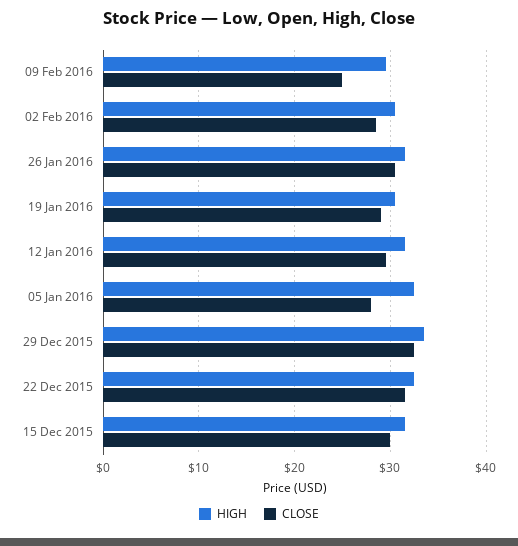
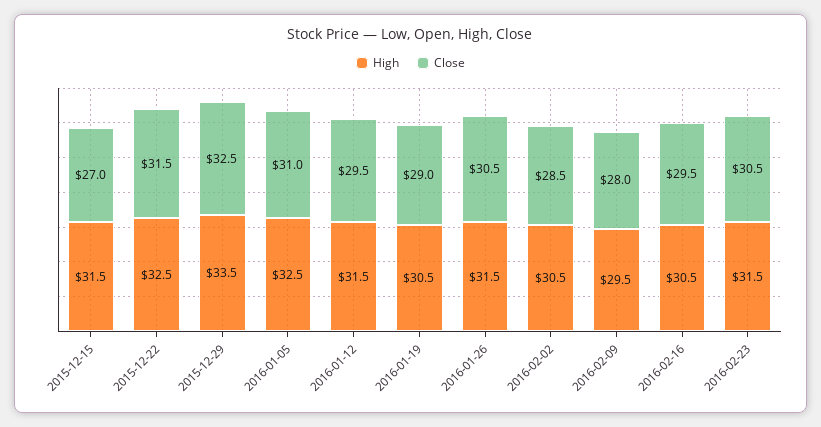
CLOSE, 09 Feb 2016: 25 -> 28
CLOSE, 05 Jan 2016: 28 -> 31
CLOSE, 15 Dec 2015: 30 -> 27
HIGH, 2016-02-16: none -> 30.5
CLOSE, 2016-02-16: none -> 29.5
HIGH, 2016-02-23: none -> 31.5
CLOSE, 2016-02-23: none -> 30.5

